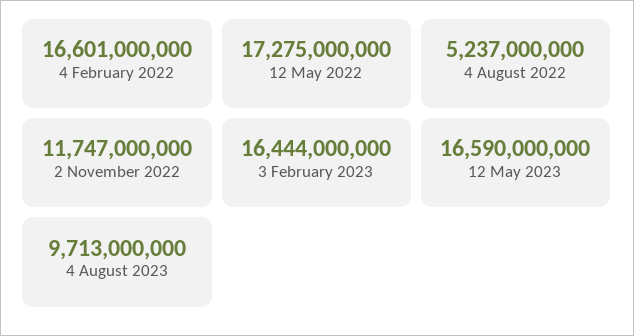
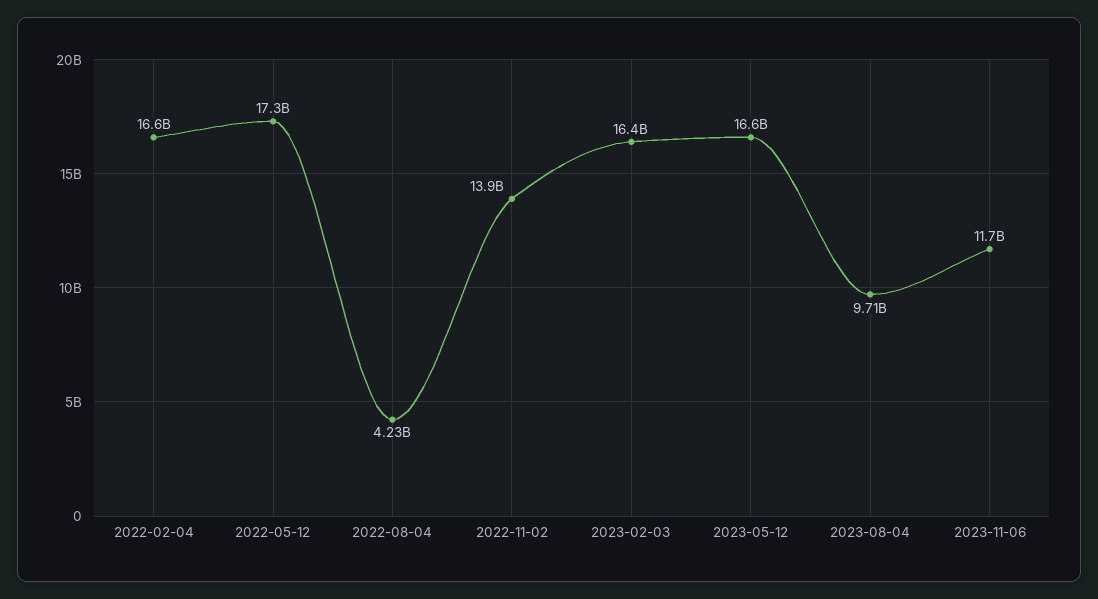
4 August 2022: 5237000000 -> 4230000000
2 November 2022: 11747000000 -> 13900000000
2023-11-06: none -> 11700000000

